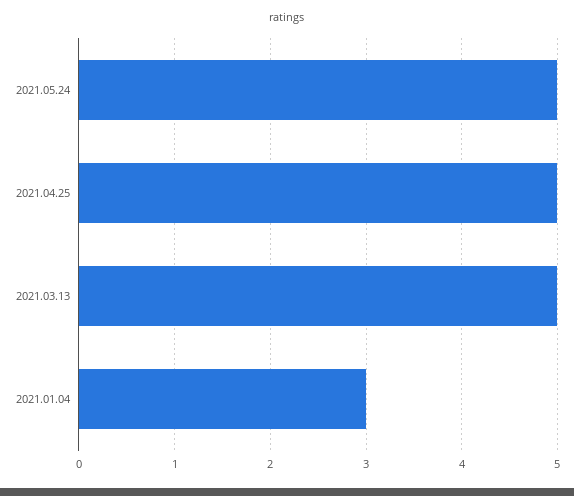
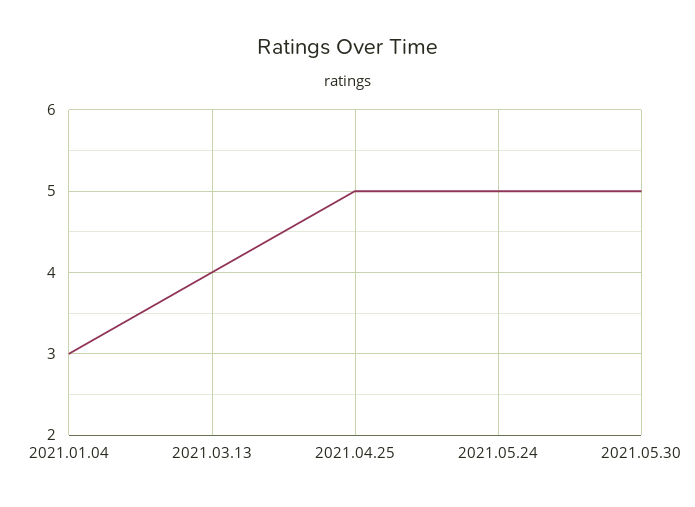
2021.03.13: 5 -> 4
2021.05.30: none -> 5

